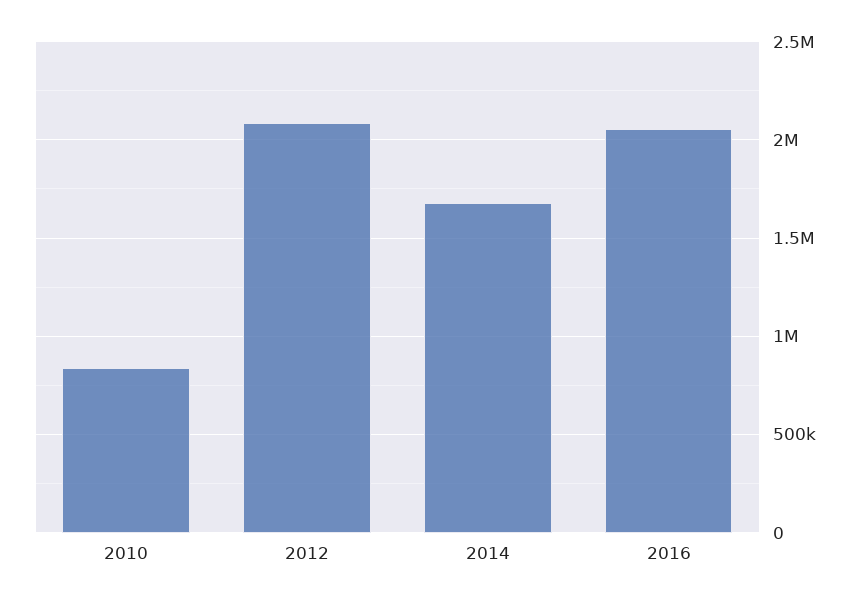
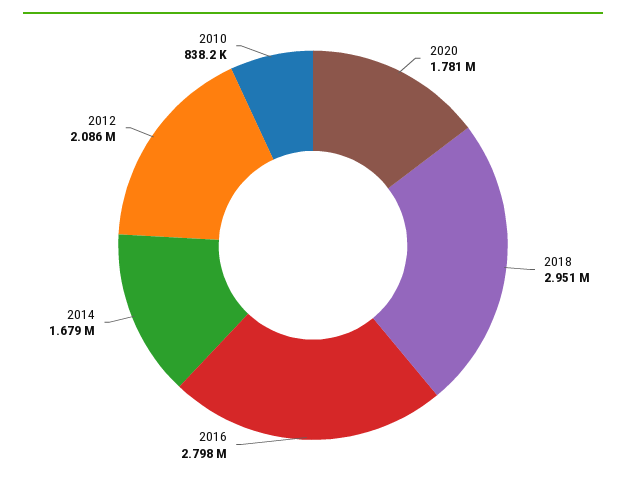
2016: 2050000 -> 2798000
2020: none -> 1781000
2018: none -> 2951000

